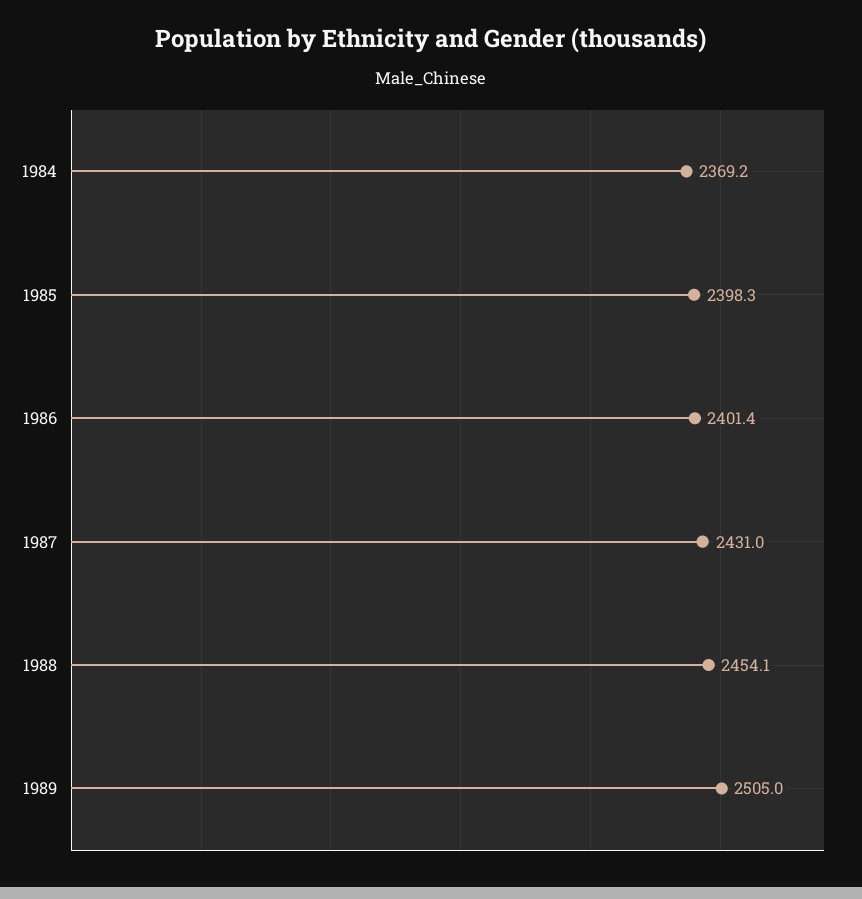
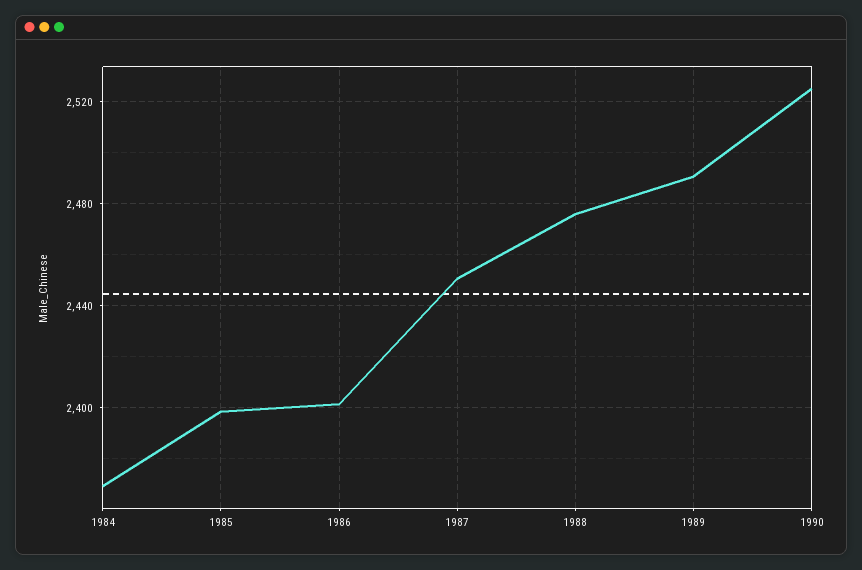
1987: 2431 -> 2450
1988: 2454.1 -> 2475
1989: 2505 -> 2490
1990: none -> 2525

